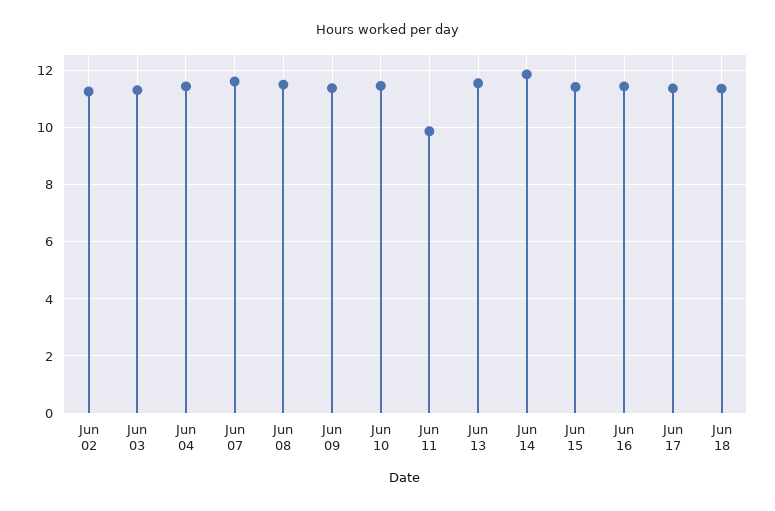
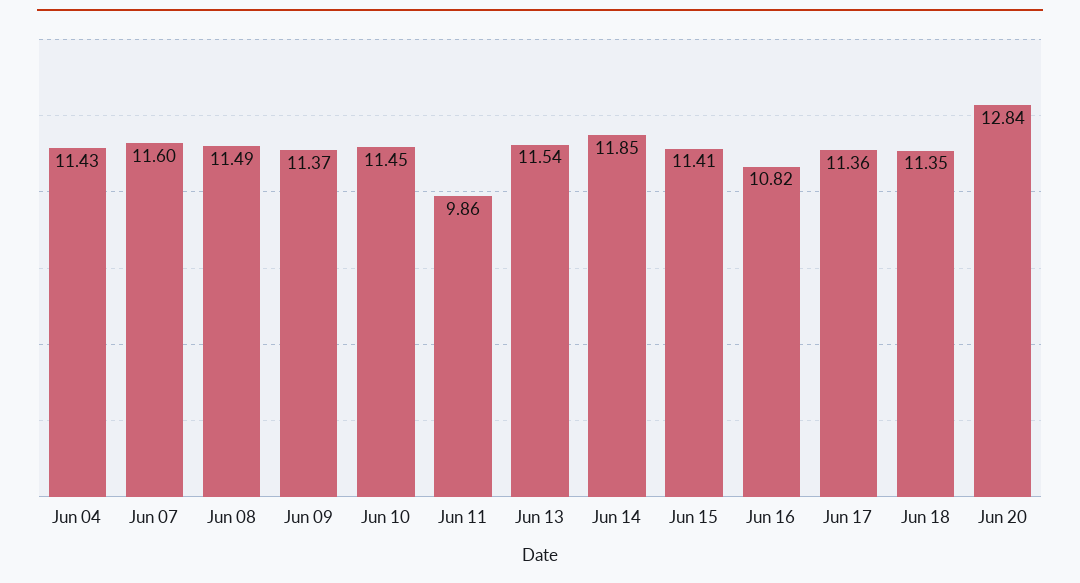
Jun 02: 11.25 -> none
Jun 03: 11.25 -> none
Jun 16: 11.5 -> 10.82
Jun 20: none -> 12.84

